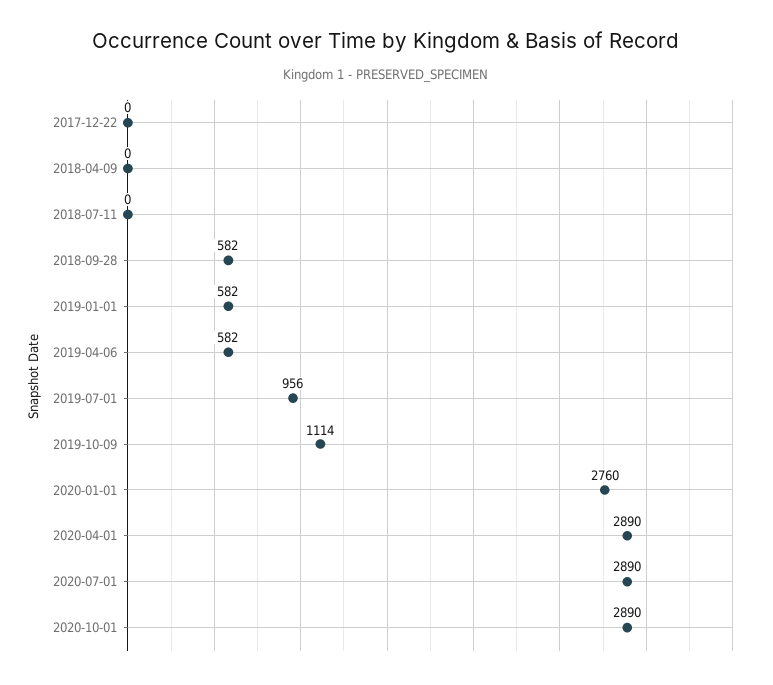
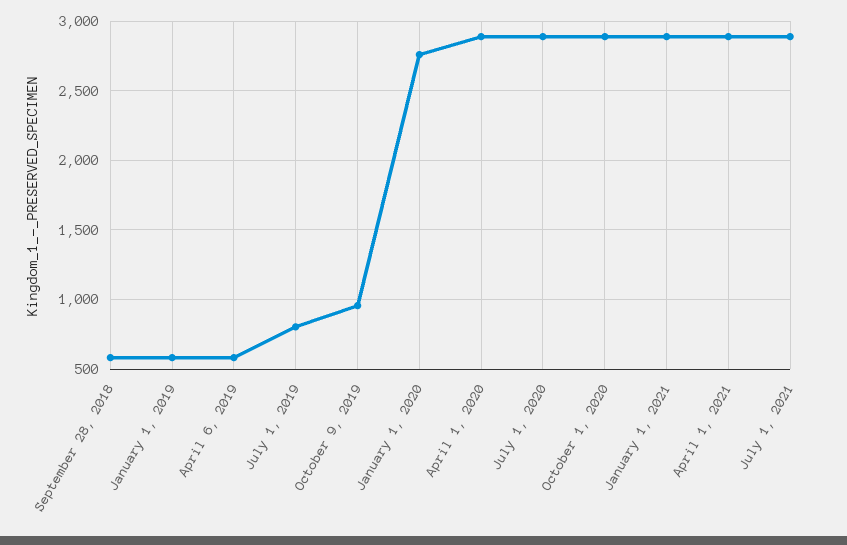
2017-12-22: 0 -> none
2018-04-09: 0 -> none
2018-07-11: 0 -> none
2019-07-01: 956 -> 800
2019-10-09: 1114 -> 950
January 1, 2021: none -> 2900
April 1, 2021: none -> 2900
July 1, 2021: none -> 2900

